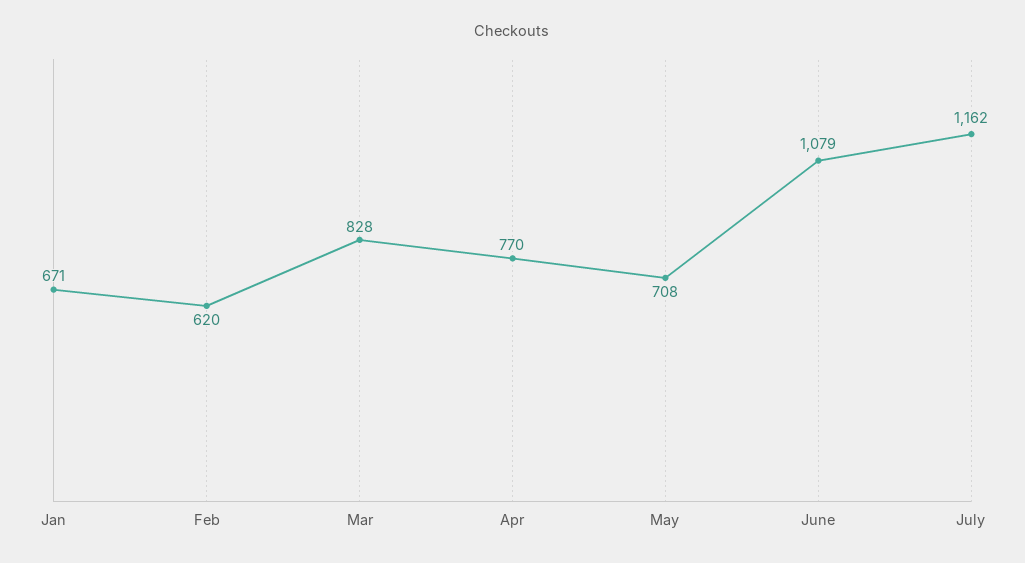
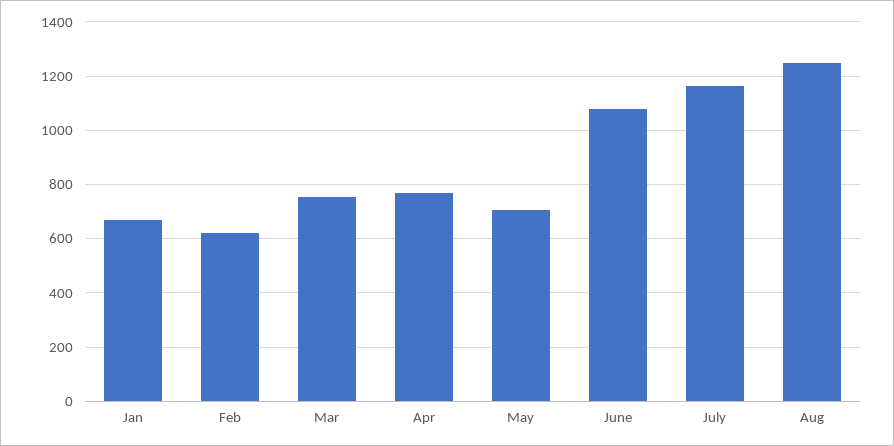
Mar: 828 -> 750
Aug: none -> 1250

